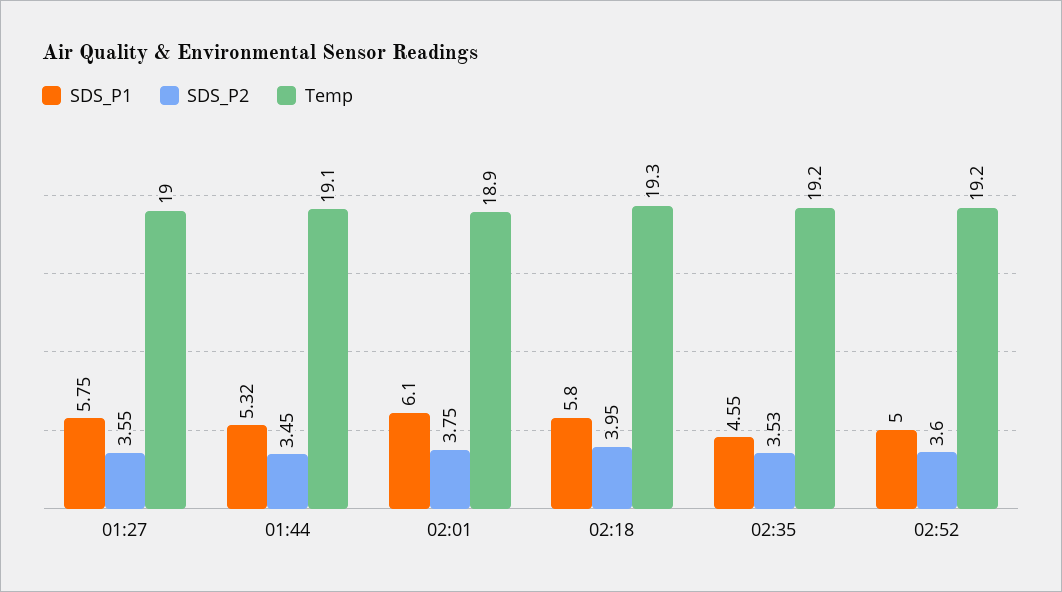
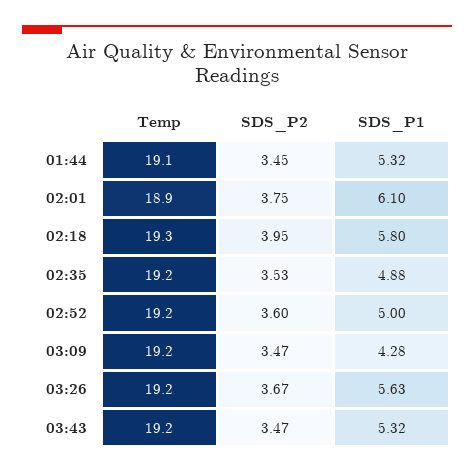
SDS_P1, 01:27: 5.75 -> none
SDS_P2, 01:27: 3.55 -> none
Temp, 01:27: 19 -> none
SDS_P1, 02:35: 4.55 -> 4.88
Temp, 03:09: none -> 19.2
SDS_P2, 03:09: none -> 3.47
SDS_P1, 03:09: none -> 4.28
Temp, 03:26: none -> 19.2
SDS_P2, 03:26: none -> 3.67
SDS_P1, 03:26: none -> 5.63
Temp, 03:43: none -> 19.2
SDS_P2, 03:43: none -> 3.47
SDS_P1, 03:43: none -> 5.32

